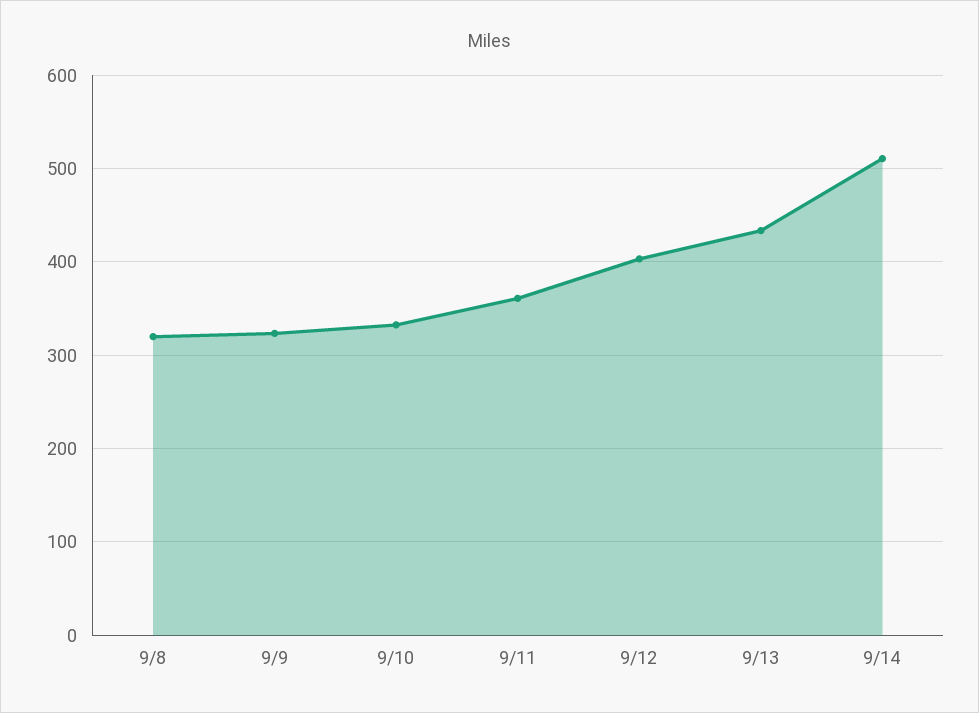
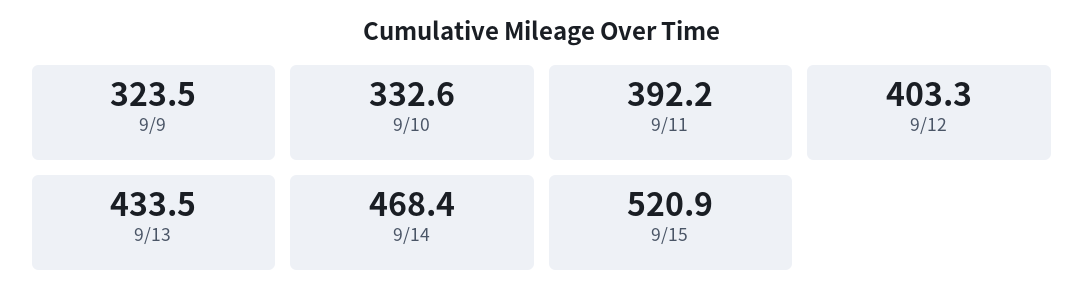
9/8: 320 -> none
9/11: 360 -> 392.2
9/14: 510 -> 468.4
9/15: none -> 520.9

